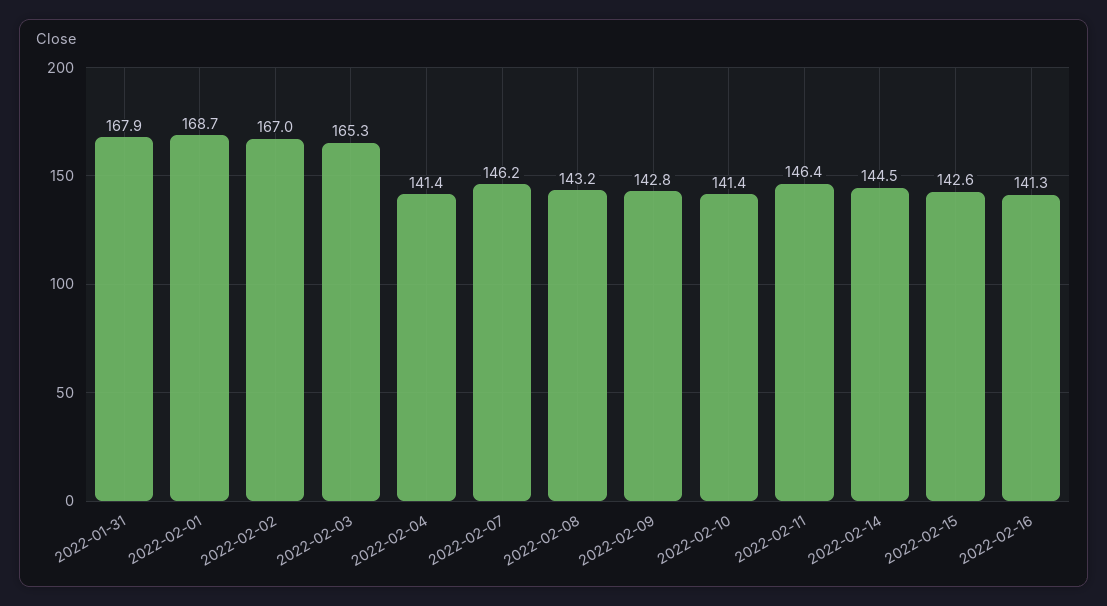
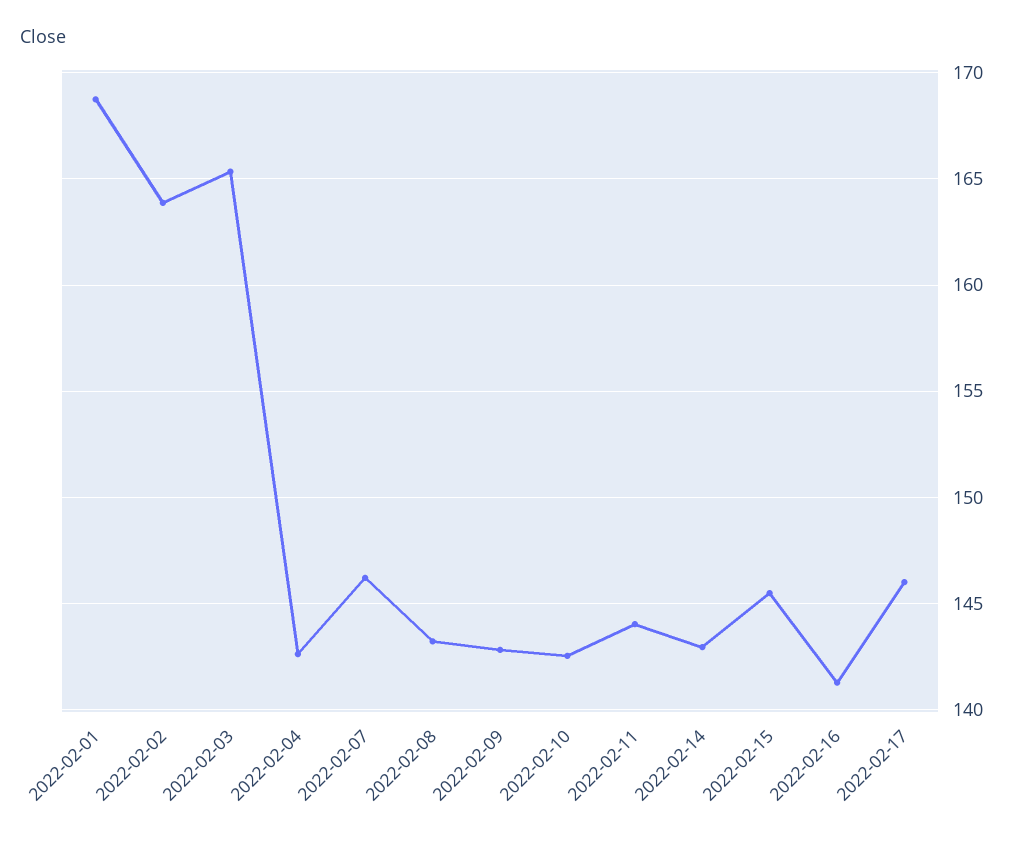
2022-01-31: 167.9 -> none
2022-02-02: 167 -> 164
2022-02-04: 141.4 -> 142.5
2022-02-10: 141.4 -> 142.5
2022-02-11: 146.4 -> 144
2022-02-14: 144.5 -> 143
2022-02-15: 142.6 -> 145.5
2022-02-17: none -> 146

